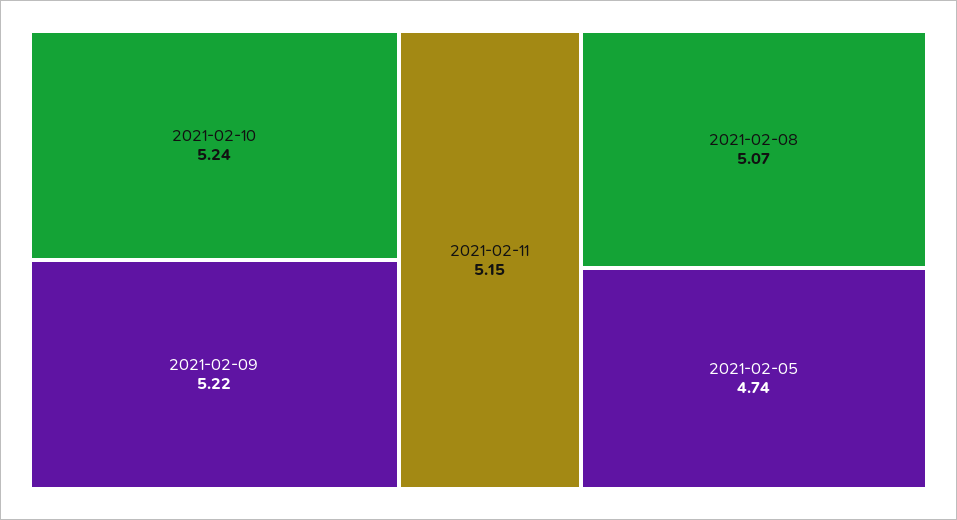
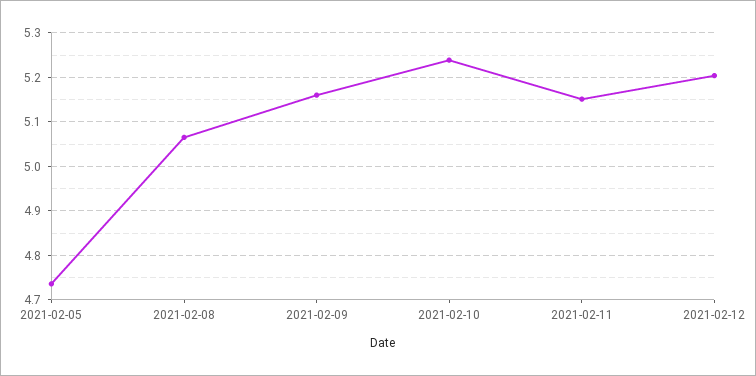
2021-02-09: 5.22 -> 5.16
2021-02-12: none -> 5.2

